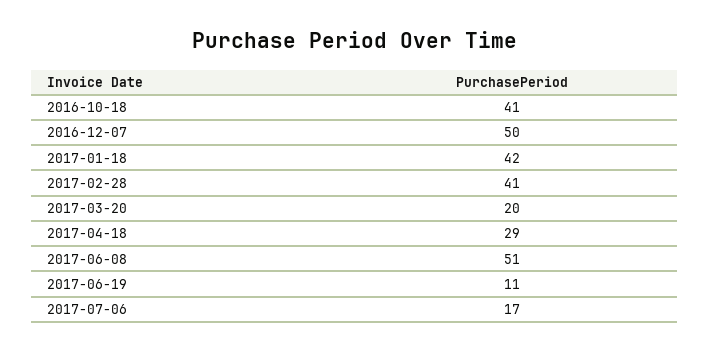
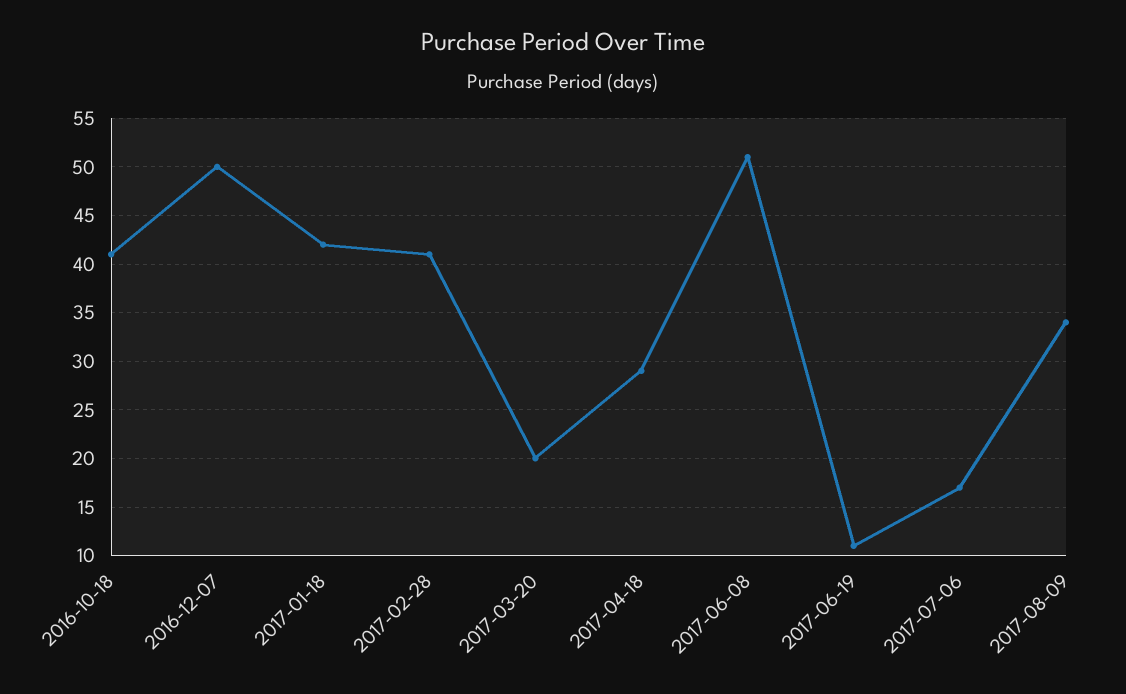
2017-08-09: none -> 34

